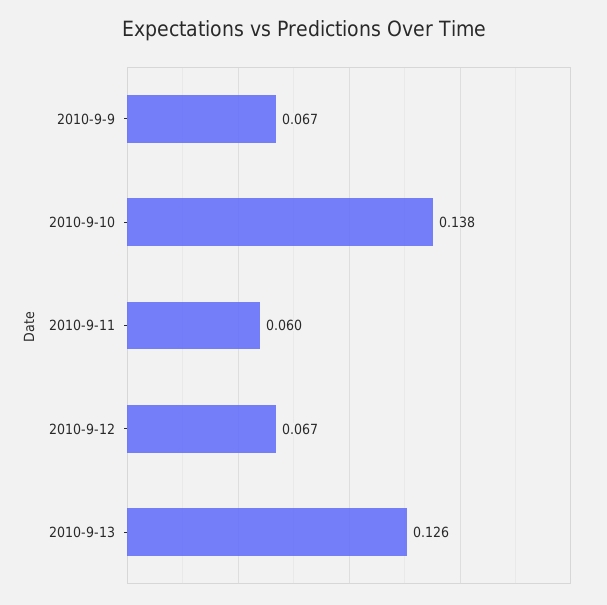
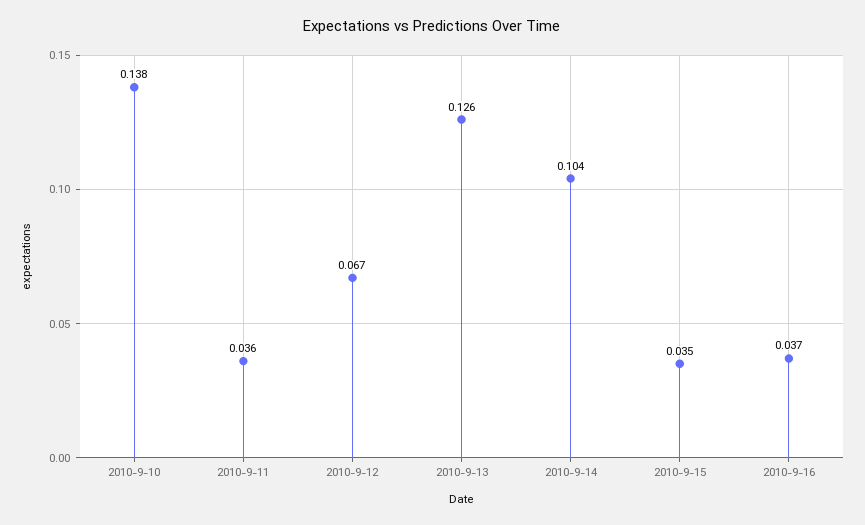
2010-9-9: 0.067 -> none
2010-9-11: 0.06 -> 0.036
2010-9-14: none -> 0.104
2010-9-15: none -> 0.035
2010-9-16: none -> 0.037

